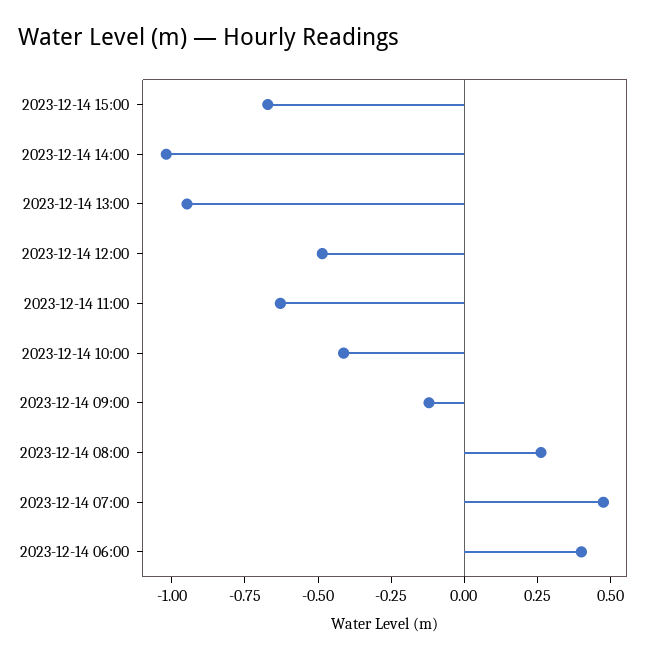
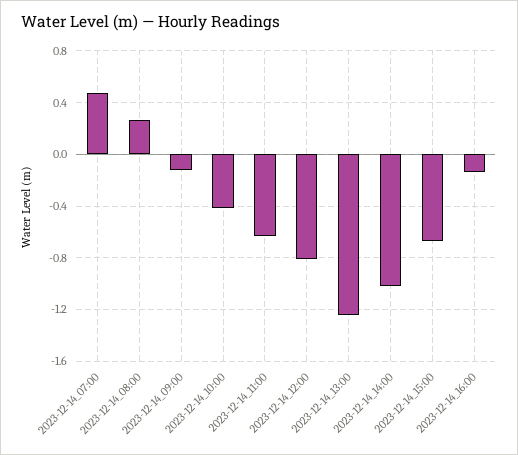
2023-12-14 13:00: -0.95 -> -1.25
2023-12-14 12:00: -0.5 -> -0.8
2023-12-14 06:00: 0.4 -> none
2023-12-14_16:00: none -> -0.15

